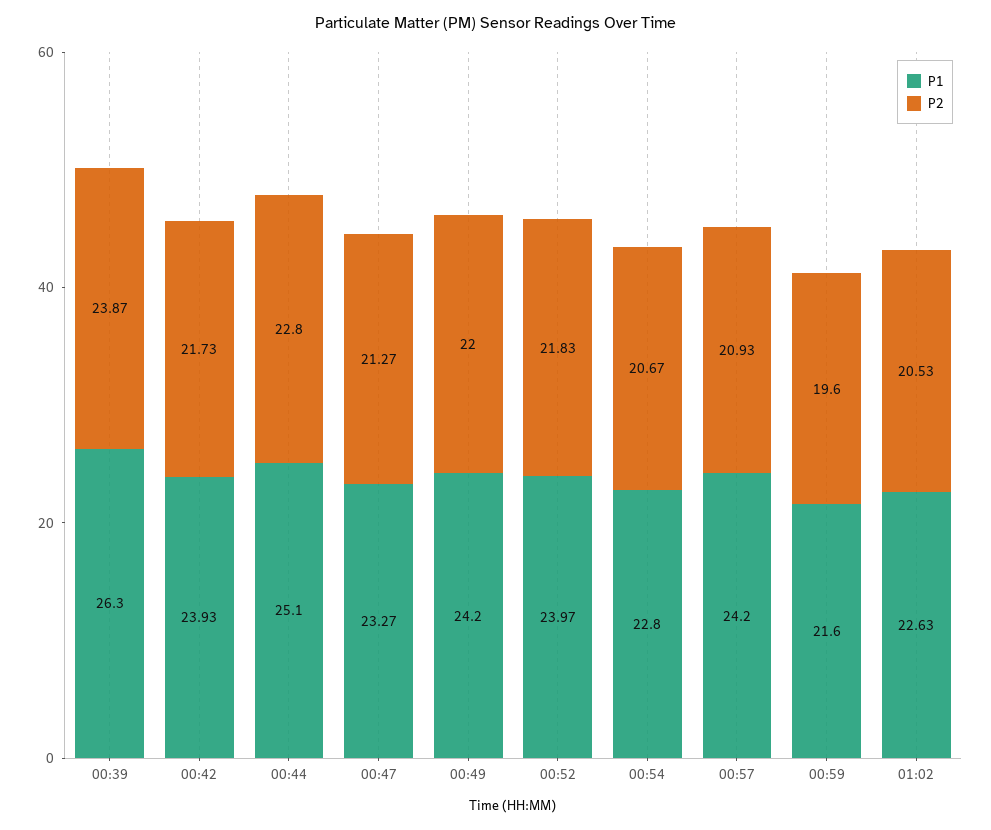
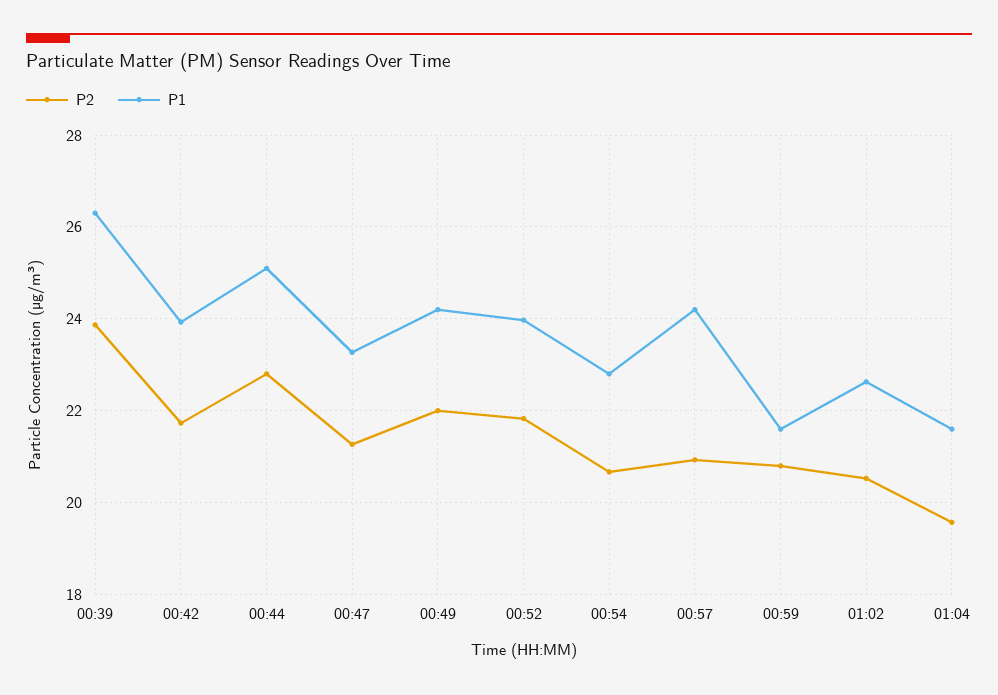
P2, 00:59: 19.6 -> 20.8
P2, 01:04: none -> 19.6
P1, 01:04: none -> 21.6

